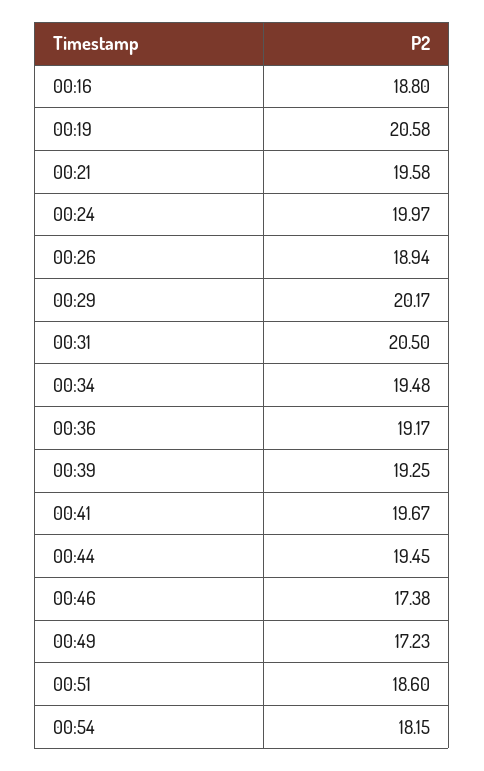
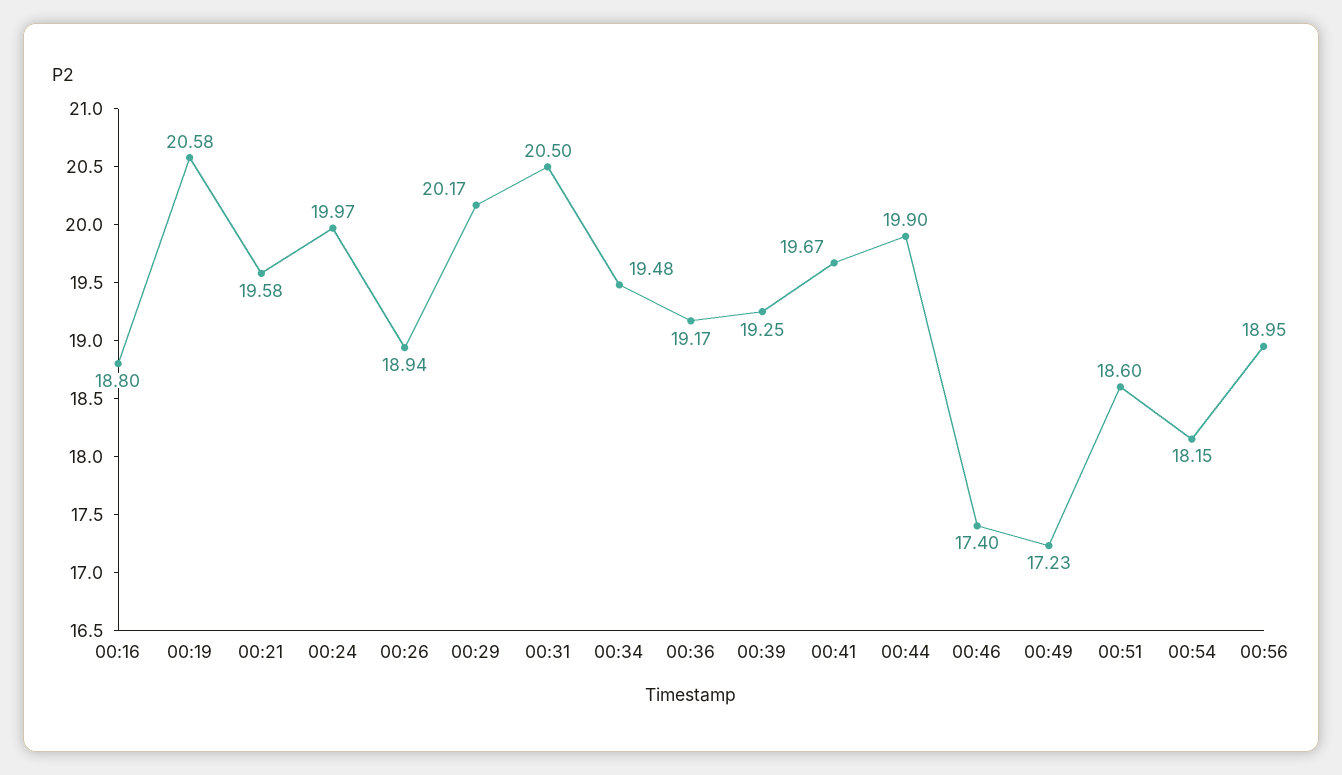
00:44: 19.45 -> 19.9
00:46: 17.38 -> 17.4
00:56: none -> 18.95

